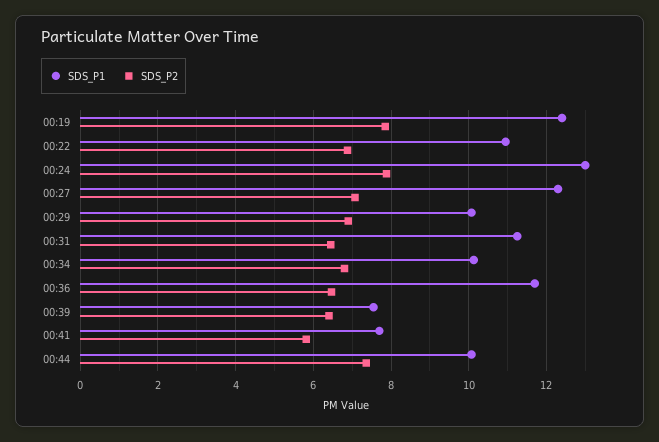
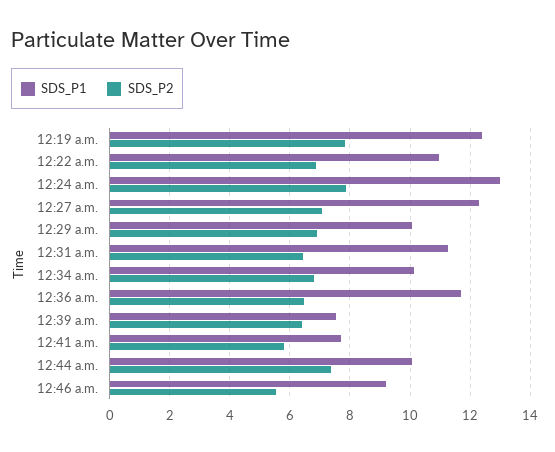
SDS_P1, 12:46 a.m.: none -> 9.2
SDS_P2, 12:46 a.m.: none -> 5.6

